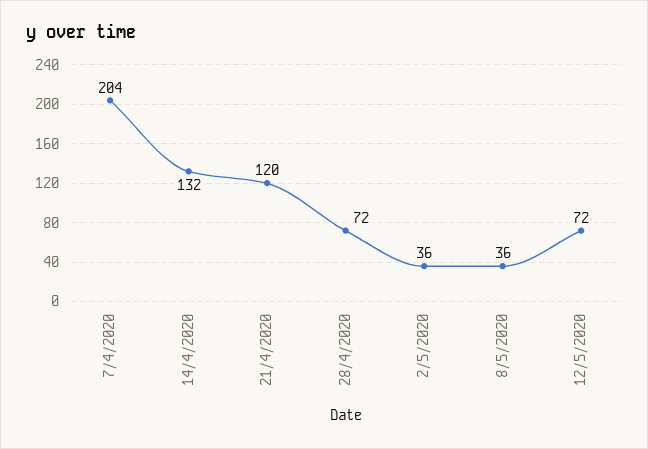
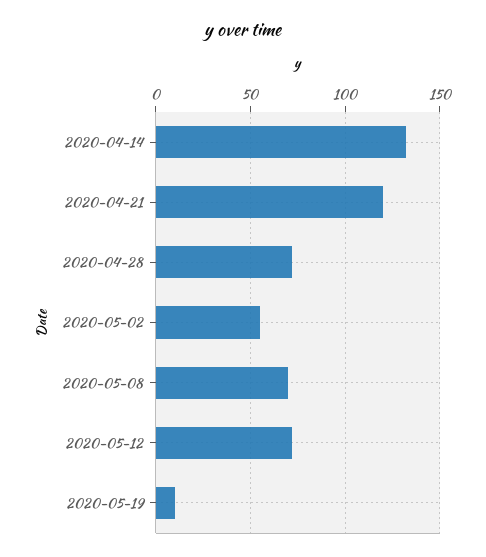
7/4/2020: 204 -> none
2/5/2020: 36 -> 55
8/5/2020: 36 -> 70
2020-05-19: none -> 10

